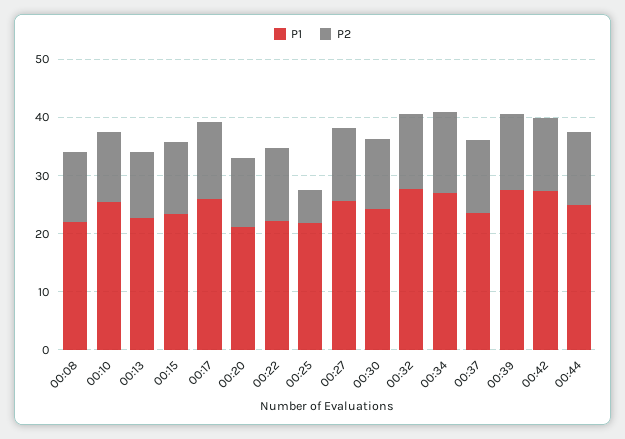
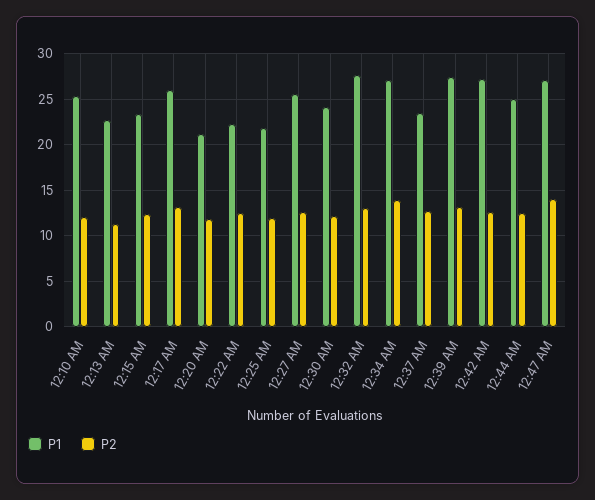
P1, 00:08: 22 -> none
P2, 00:08: 12 -> none
P2, 00:25: 6 -> 12
P1, 12:47 AM: none -> 27
P2, 12:47 AM: none -> 14

